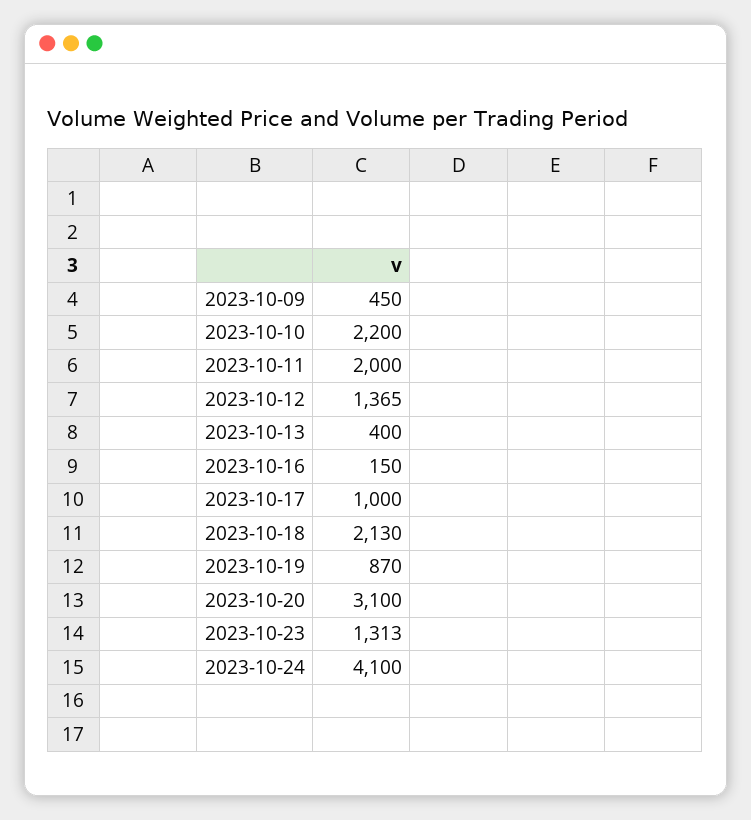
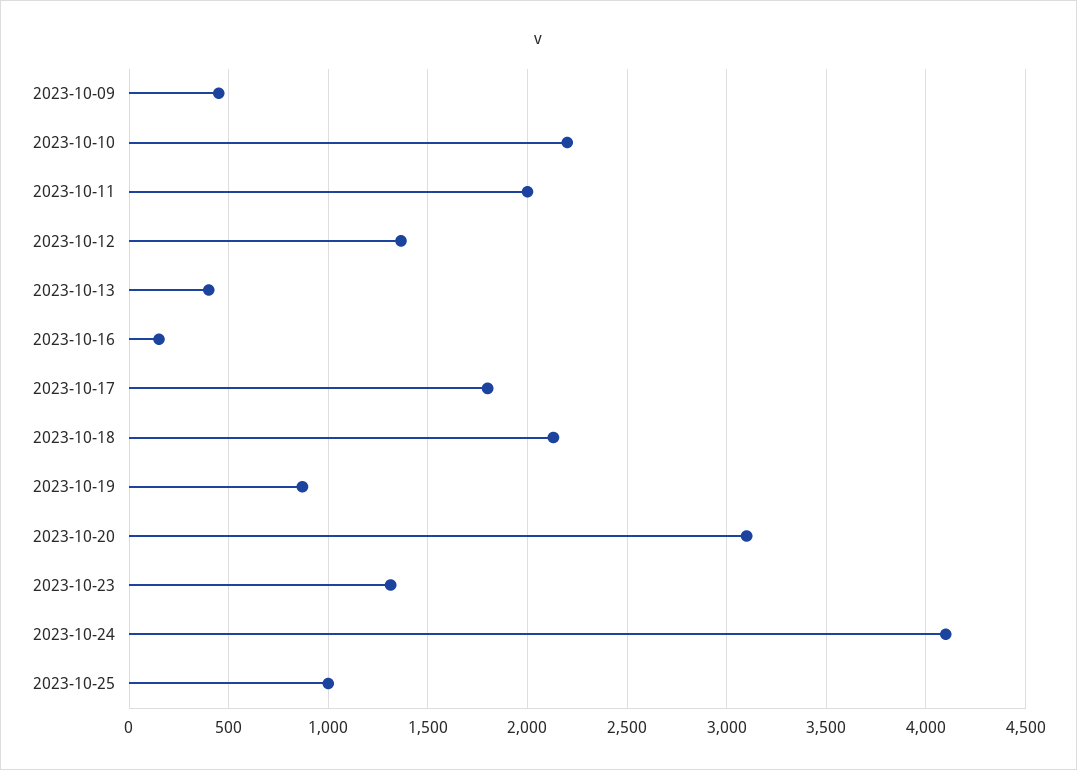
2023-10-17: 1000 -> 1800
2023-10-25: none -> 1000

